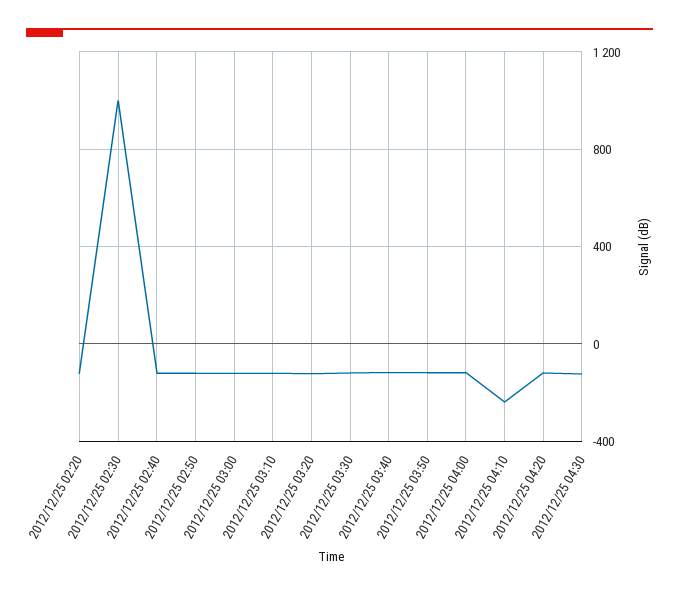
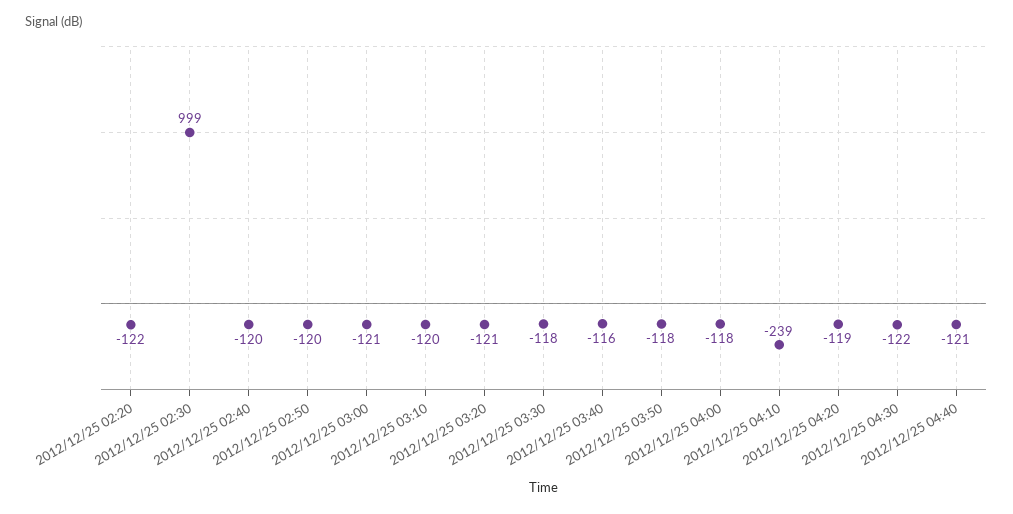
2012/12/25 04:40: none -> -121

